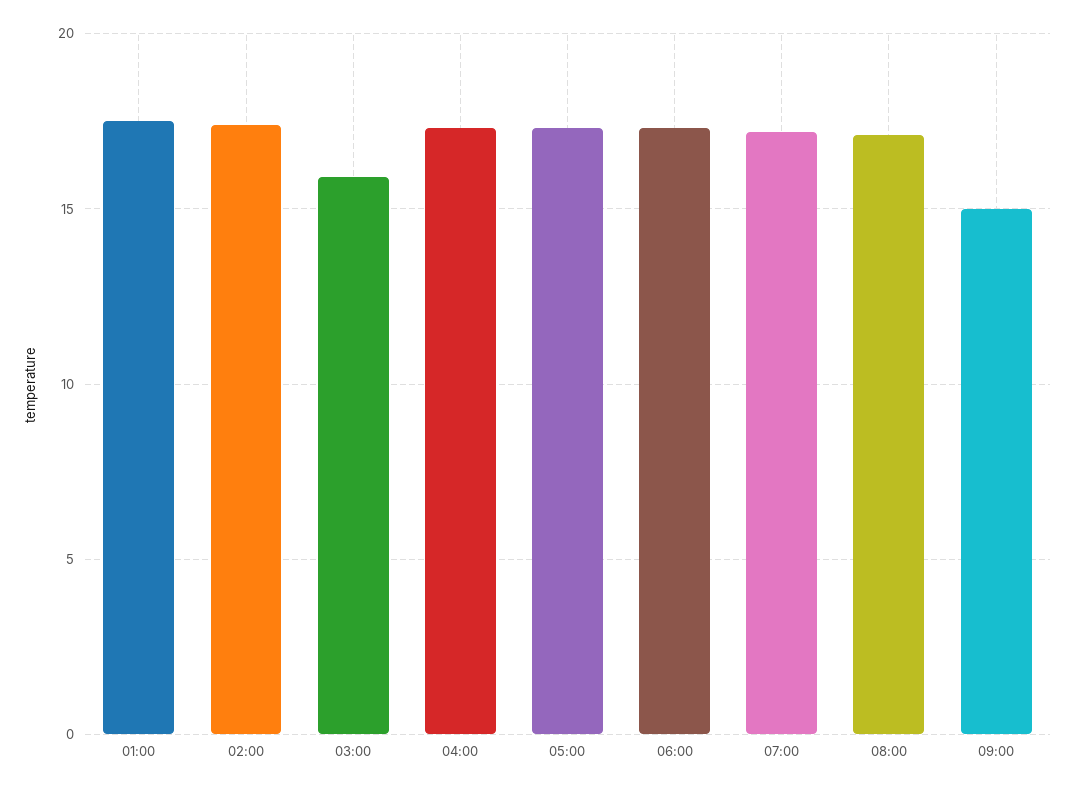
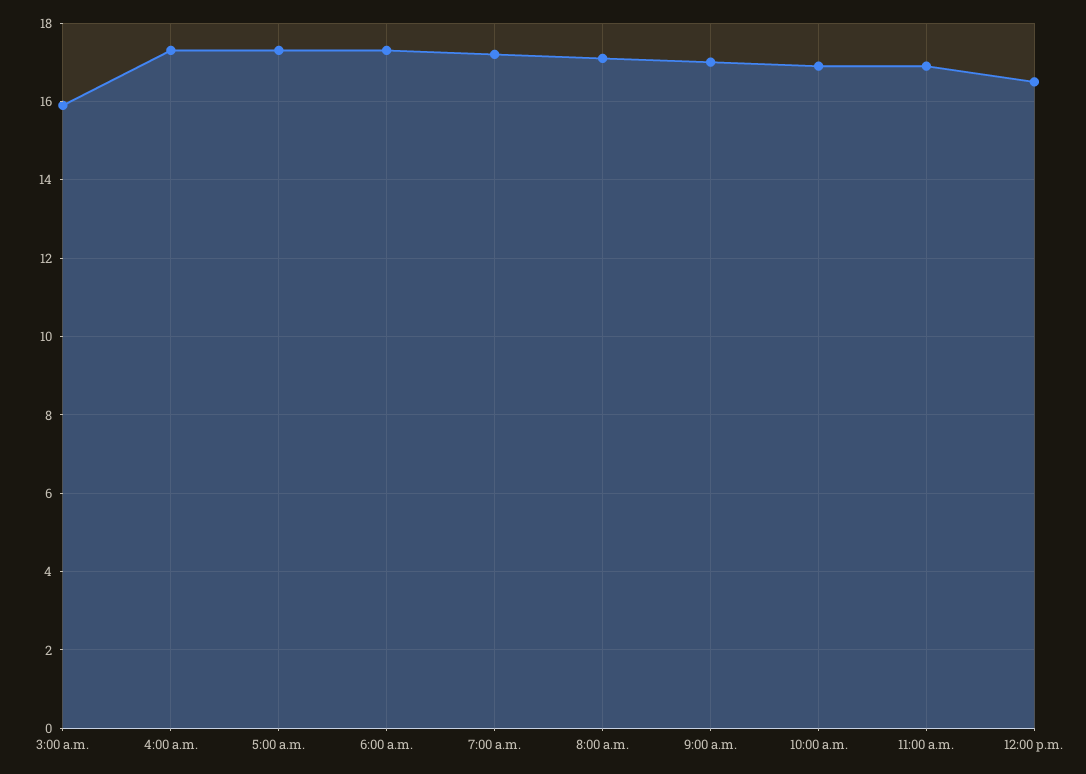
01:00: 17.5 -> none
02:00: 17.5 -> none
09:00: 15 -> 17
10:00 a.m.: none -> 17
11:00 a.m.: none -> 17
12:00 p.m.: none -> 16.5

